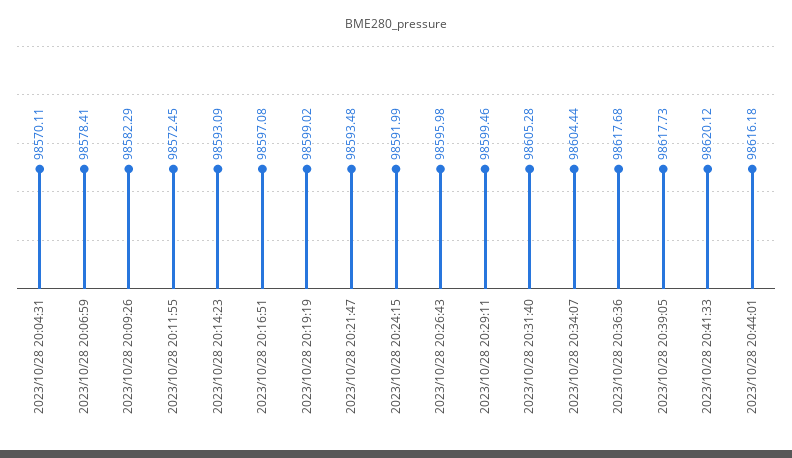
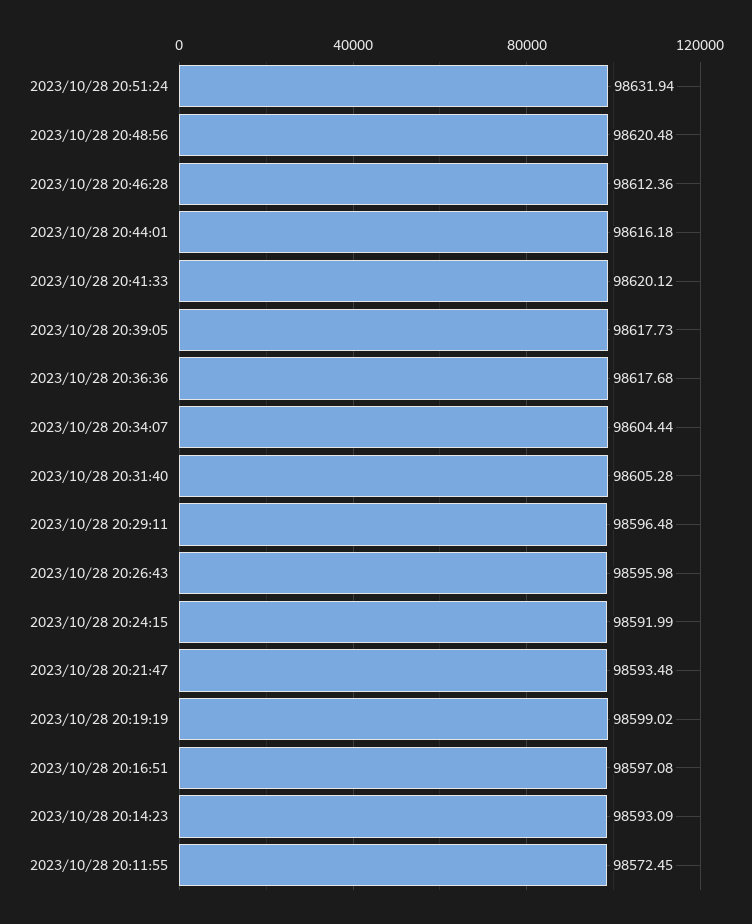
2023/10/28 20:04:31: 98570.11 -> none
2023/10/28 20:06:59: 98578.41 -> none
2023/10/28 20:09:26: 98582.29 -> none
2023/10/28 20:29:11: 98599.46 -> 98596.48
2023/10/28 20:51:24: none -> 98631.94
2023/10/28 20:48:56: none -> 98620.48
2023/10/28 20:46:28: none -> 98612.36

